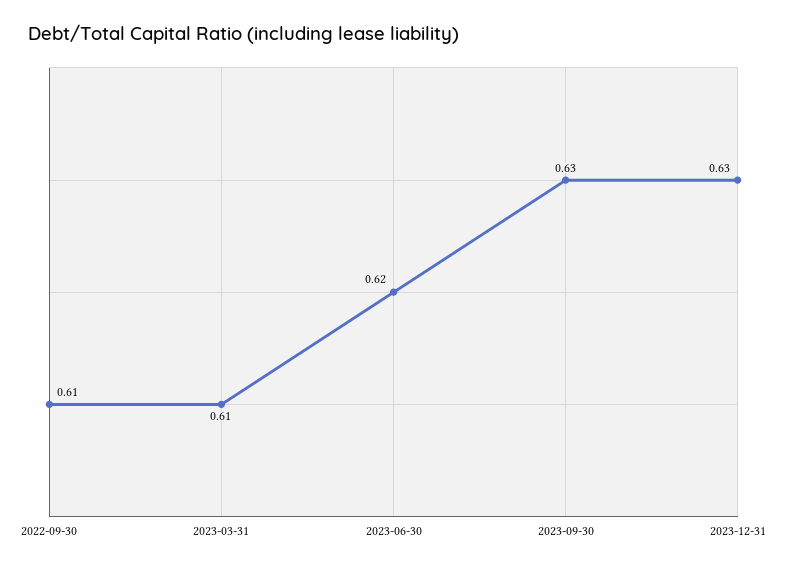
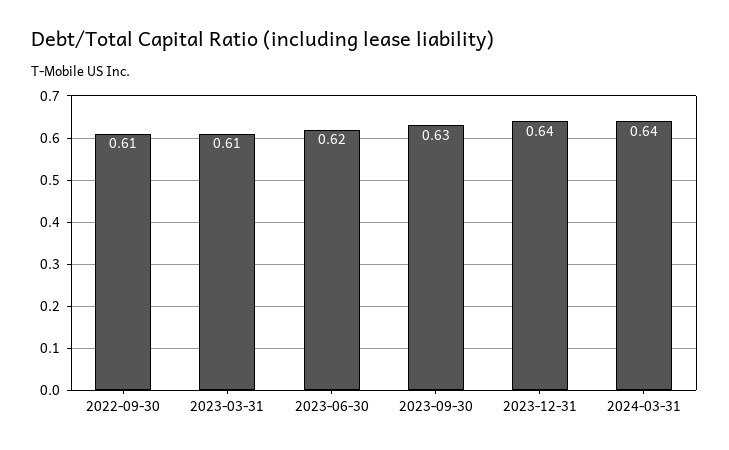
2023-12-31: 0.63 -> 0.64
2024-03-31: none -> 0.64

